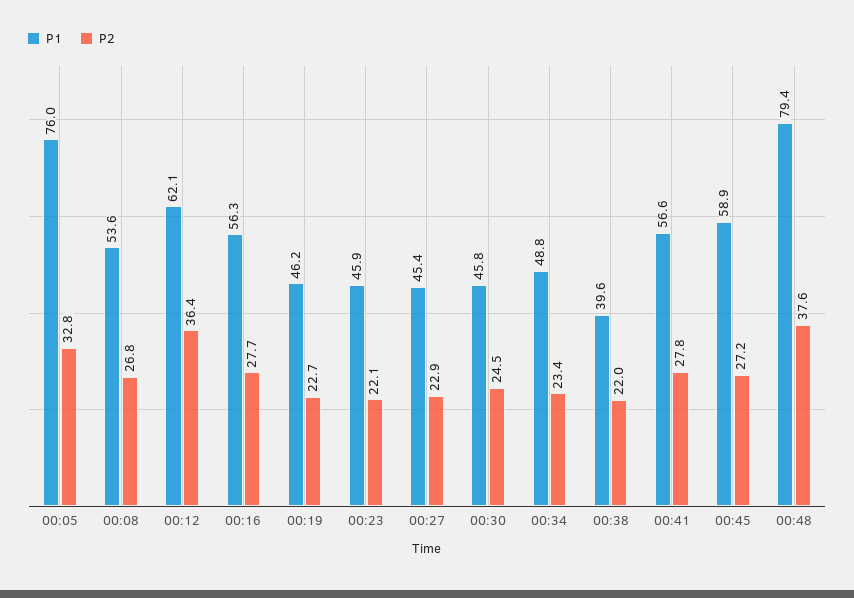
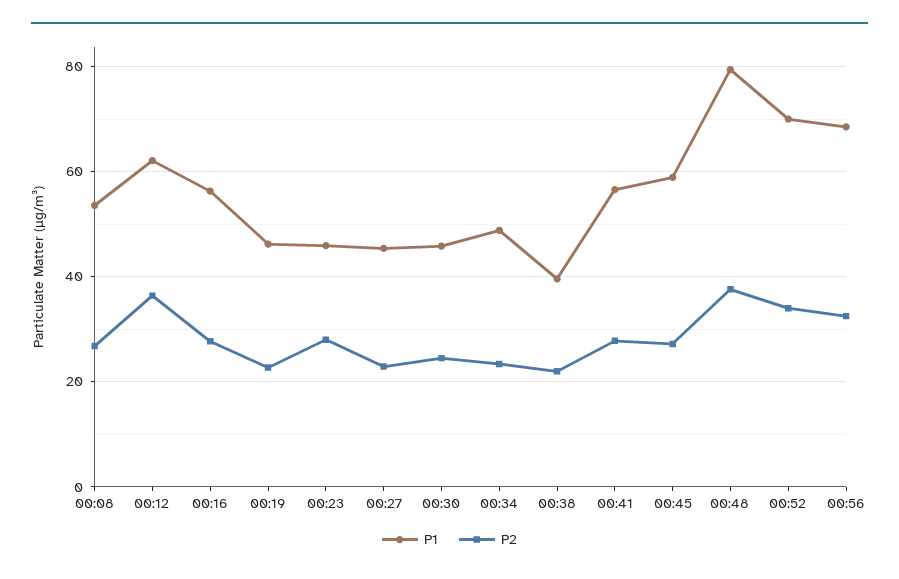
P1, 00:05: 76 -> none
P2, 00:05: 32.8 -> none
P2, 00:23: 22.1 -> 28
P1, 00:52: none -> 70
P2, 00:52: none -> 34
P1, 00:56: none -> 68
P2, 00:56: none -> 32

